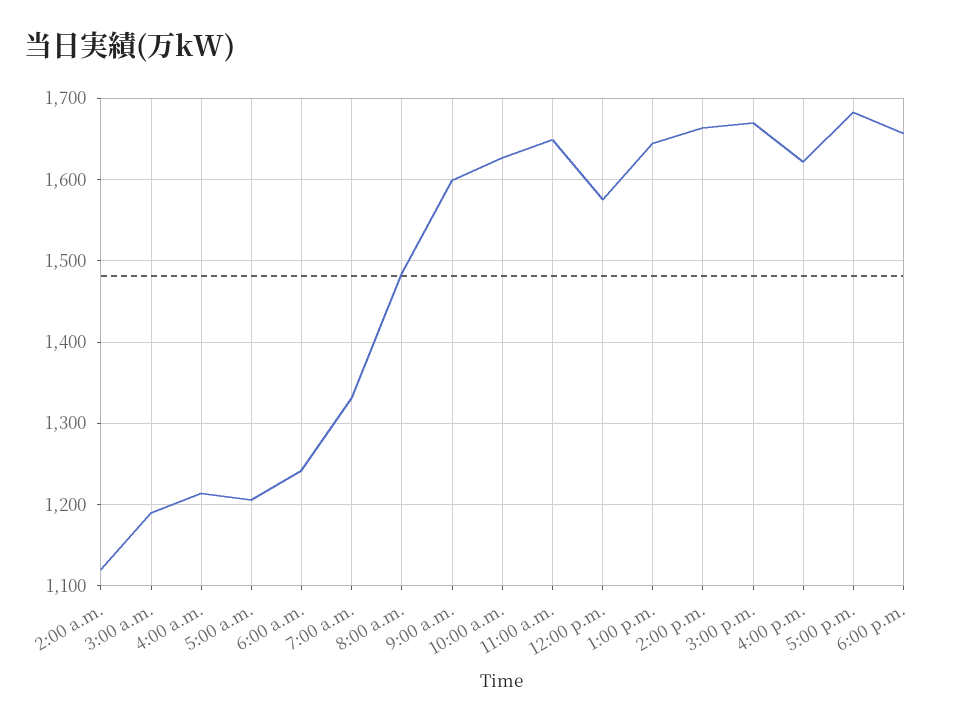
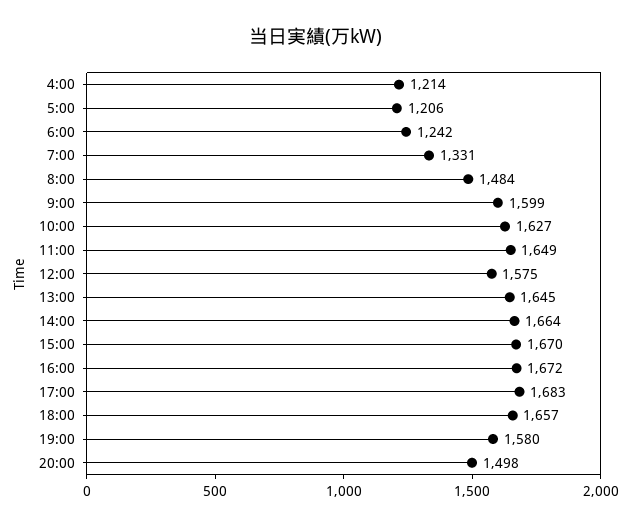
2:00 a.m.: 1120 -> none
3:00 a.m.: 1190 -> none
4:00 p.m.: 1620 -> 1672
19:00: none -> 1580
20:00: none -> 1498

